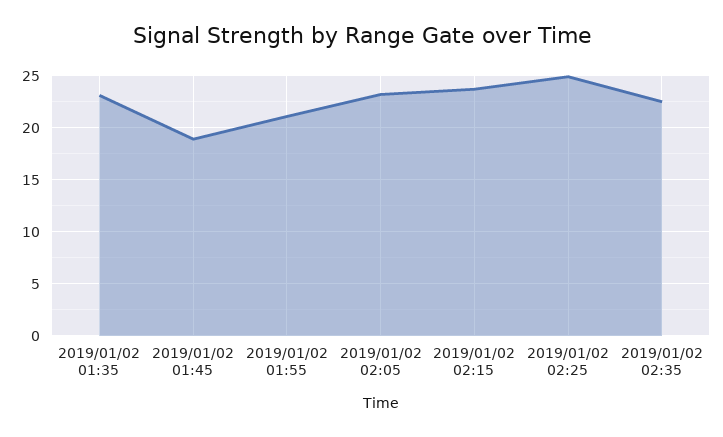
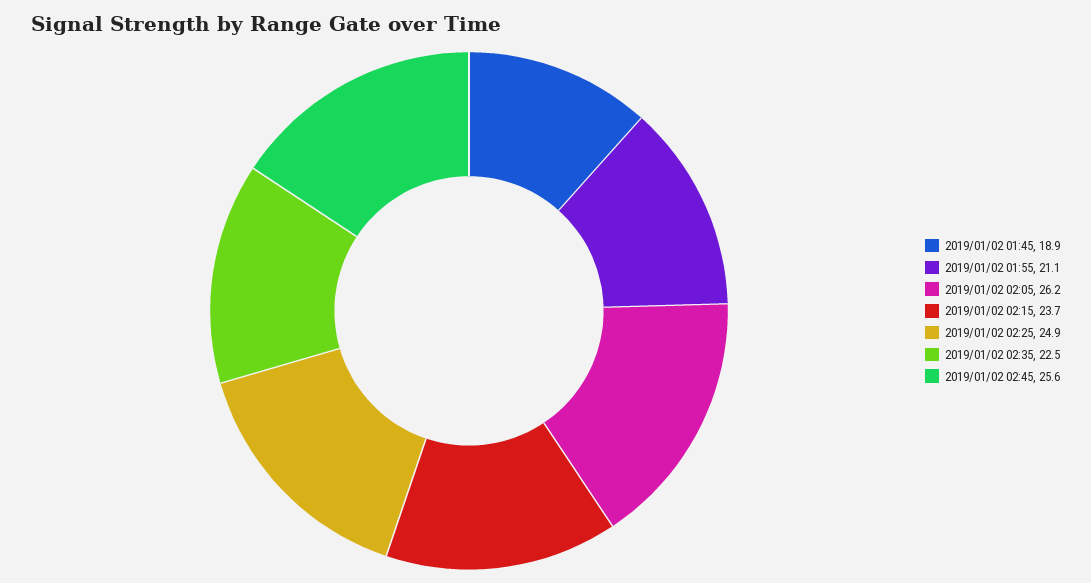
2019/01/02 01:35: 23 -> none
2019/01/02 02:05: 23 -> 26.2
2019/01/02 02:45: none -> 25.6

